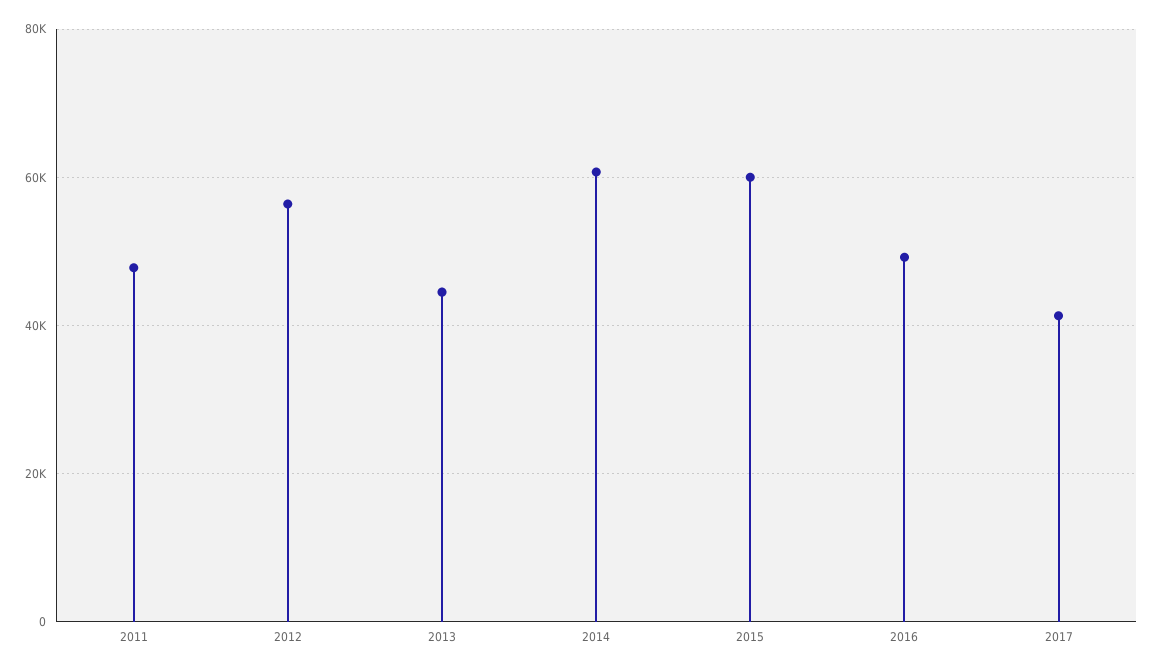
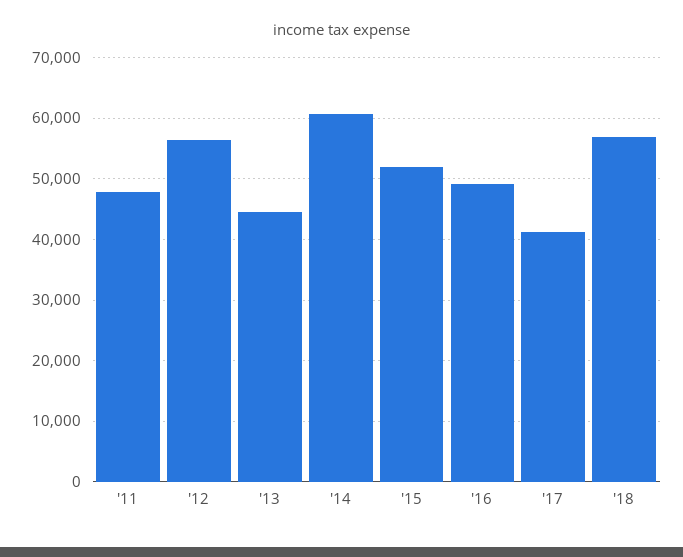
2015: 60000 -> 52000
'18: none -> 57000

